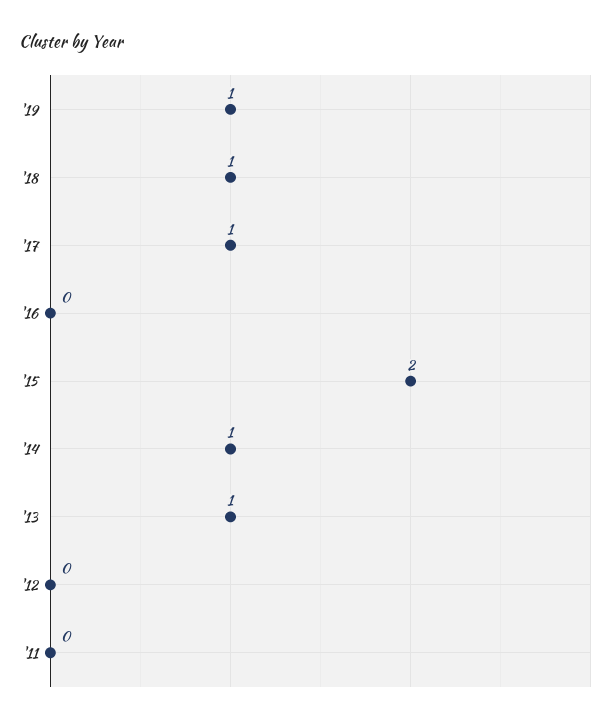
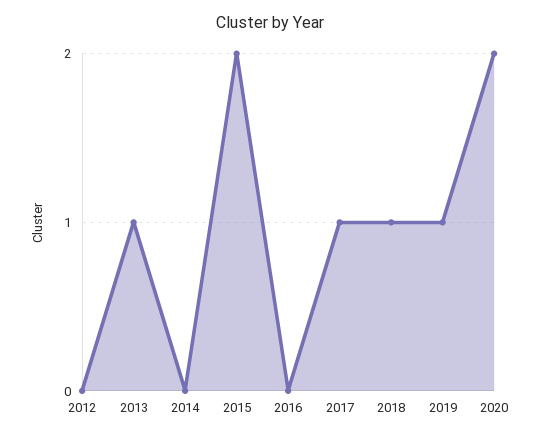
'14: 1 -> 0
'11: 0 -> none
2020: none -> 2

